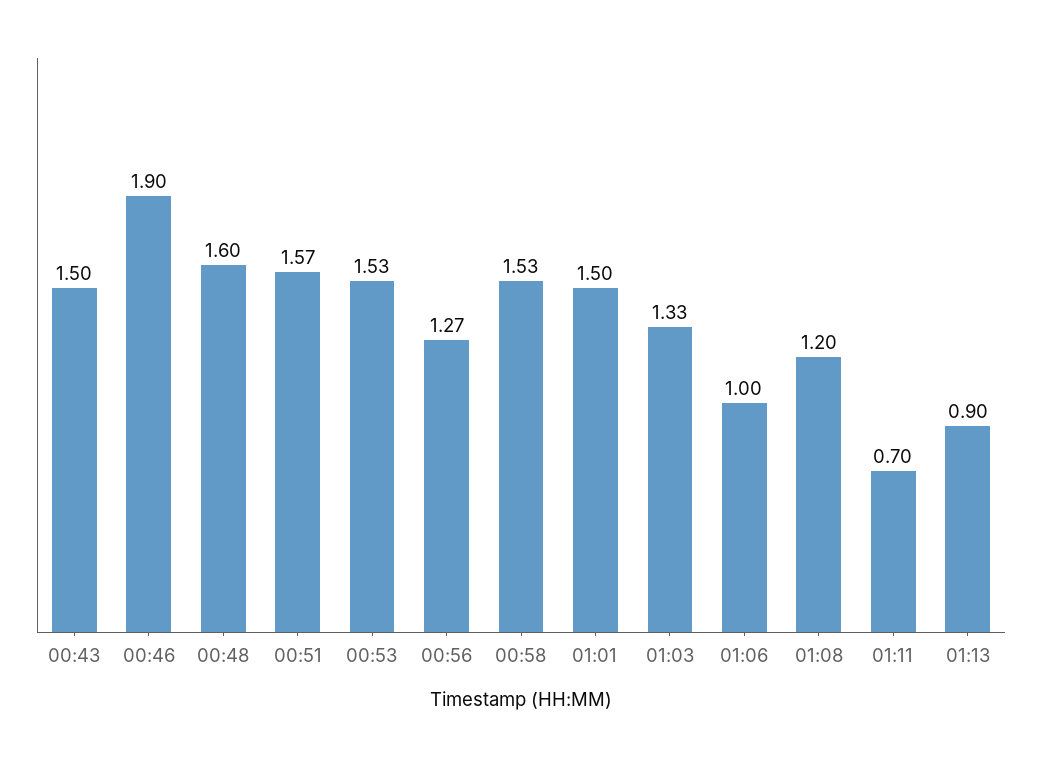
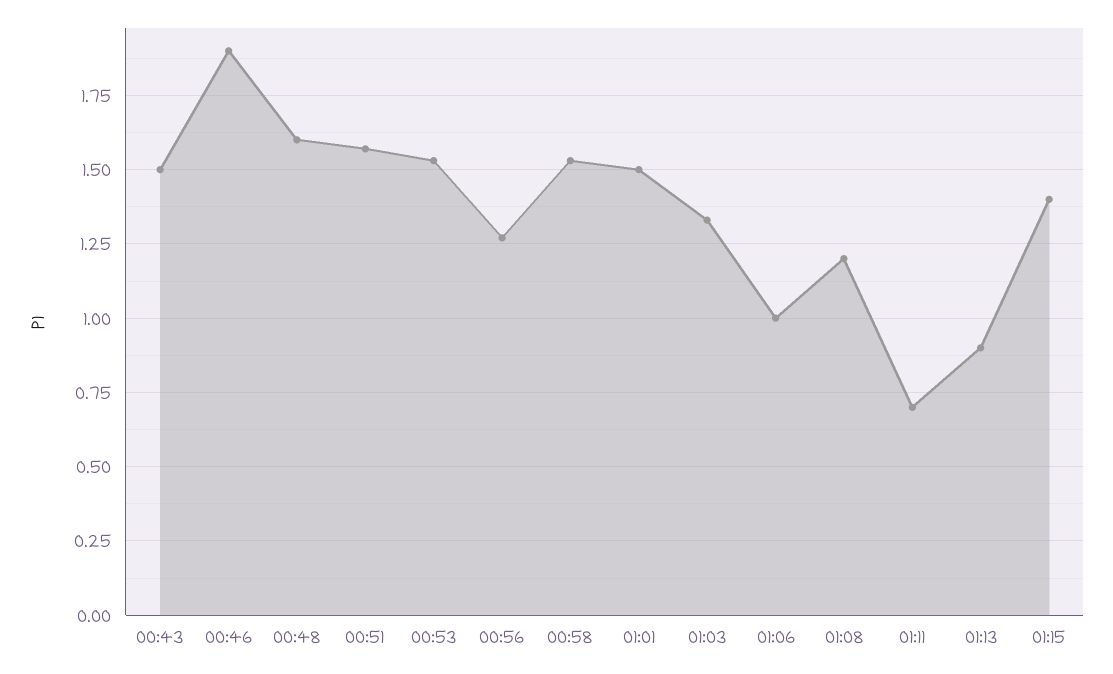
01:15: none -> 1.4

